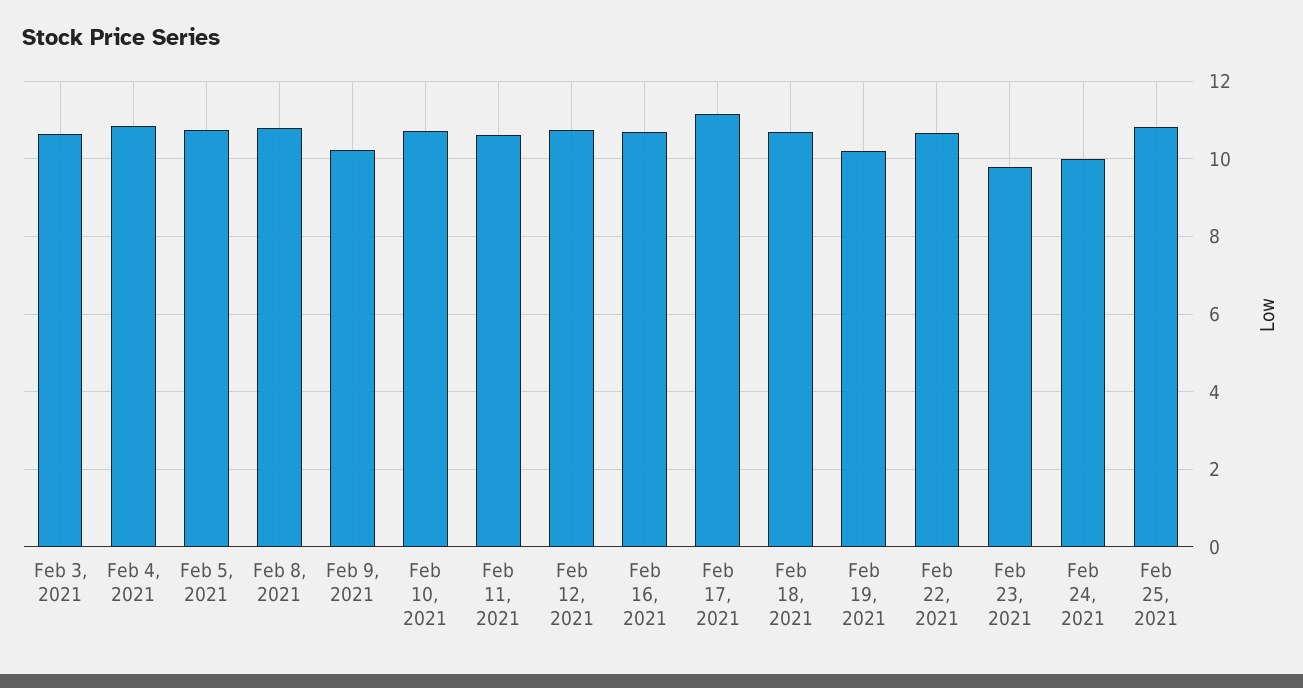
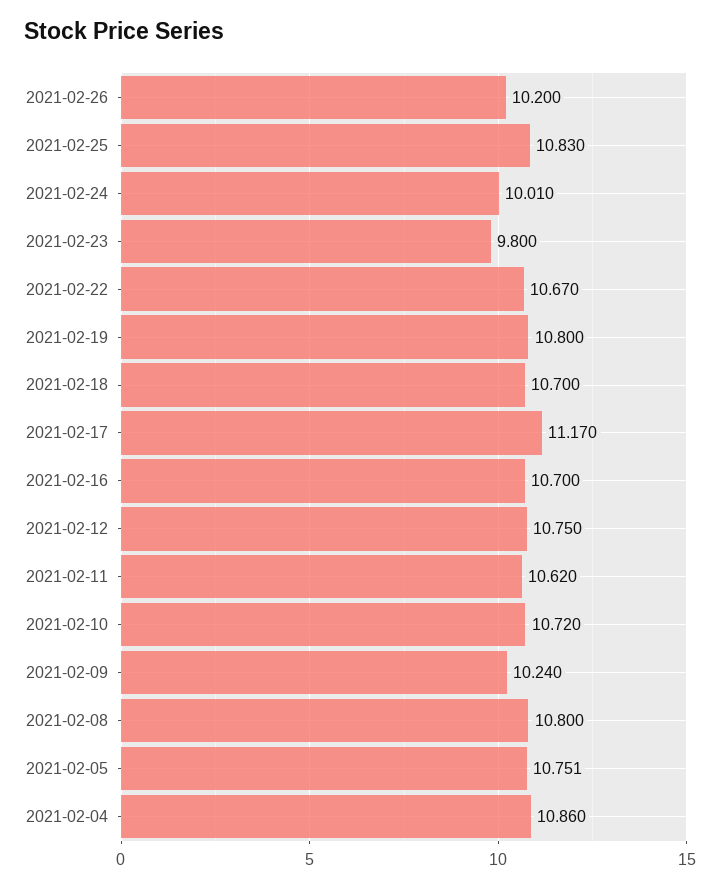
Feb 3, 2021: 10.6 -> none
Feb 19, 2021: 10.2 -> 10.8
2021-02-26: none -> 10.2

